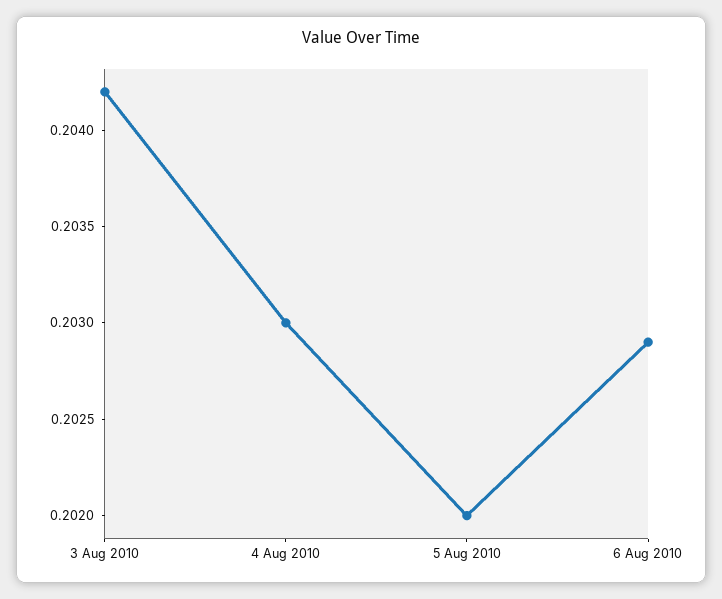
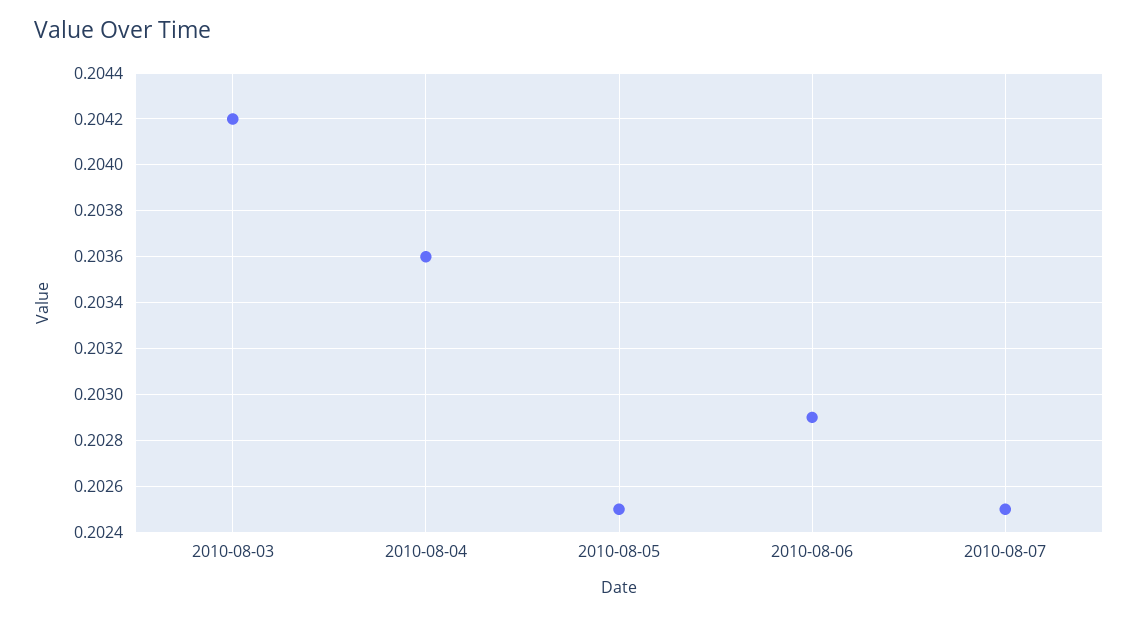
4 Aug 2010: 0.203 -> 0.2036
5 Aug 2010: 0.202 -> 0.2025
2010-08-07: none -> 0.2025

